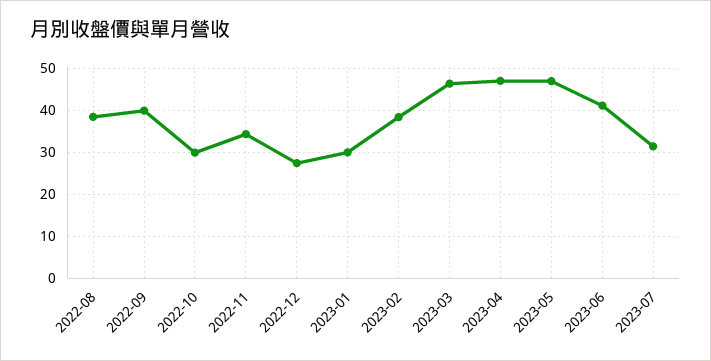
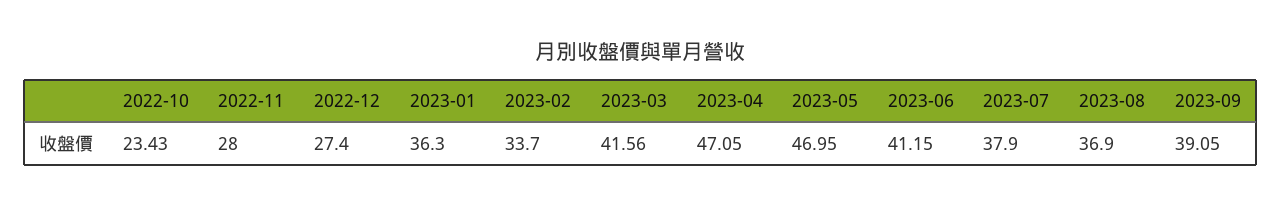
2022-08: 38 -> none
2022-09: 40 -> none
2022-10: 30 -> 23.43
2022-11: 34 -> 28
2023-01: 30 -> 36.3
2023-02: 38 -> 33.7
2023-03: 46 -> 41.56
2023-07: 32 -> 37.9
2023-08: none -> 36.9
2023-09: none -> 39.05

